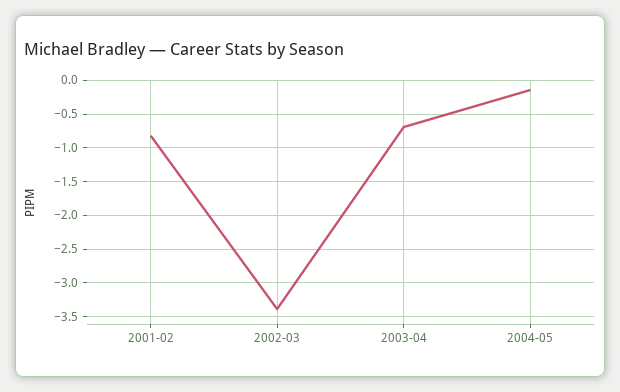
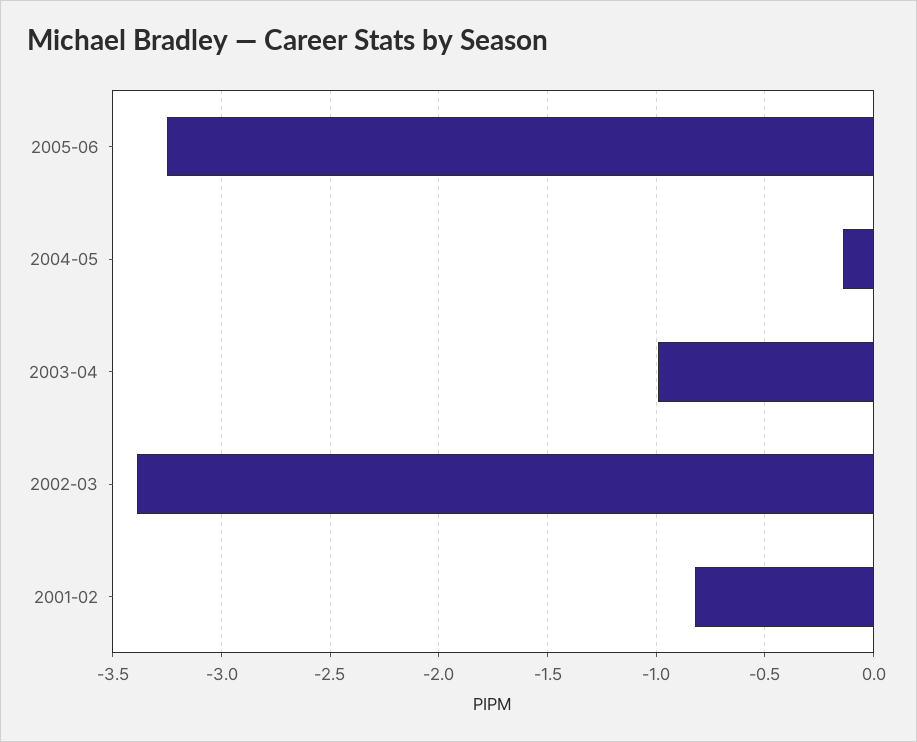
2003-04: -0.7 -> -1
2005-06: none -> -3.25

